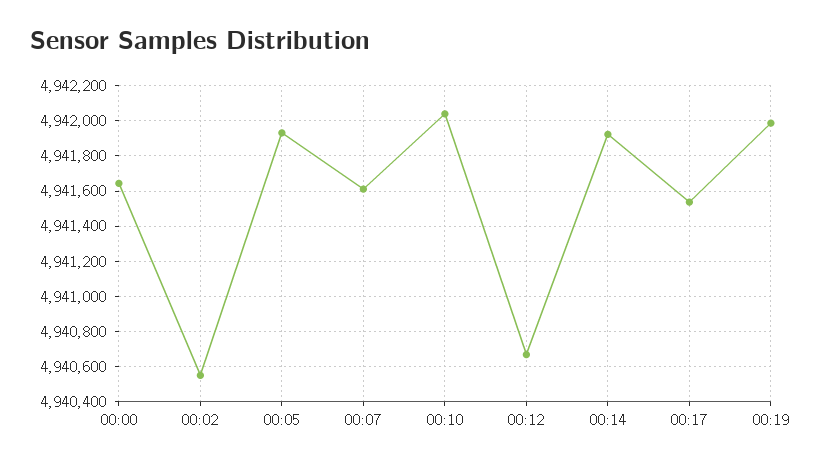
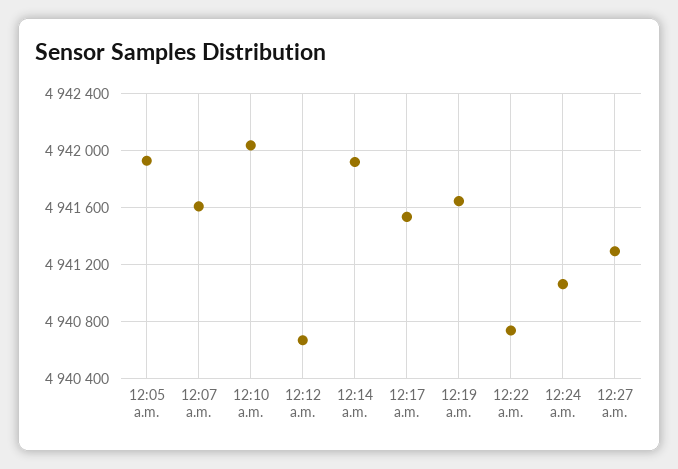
00:00: 4941650 -> none
00:02: 4940550 -> none
00:19: 4942000 -> 4941650
12:22 a.m.: none -> 4940750
12:24 a.m.: none -> 4941050
12:27 a.m.: none -> 4941300

